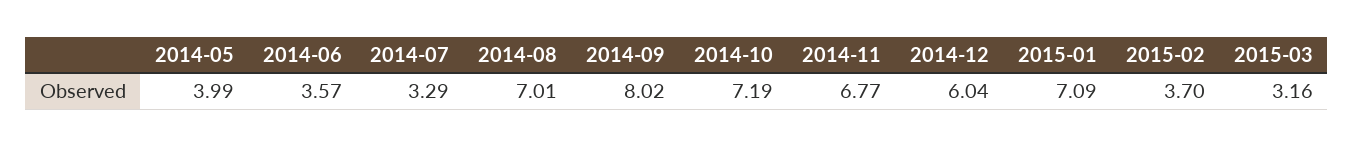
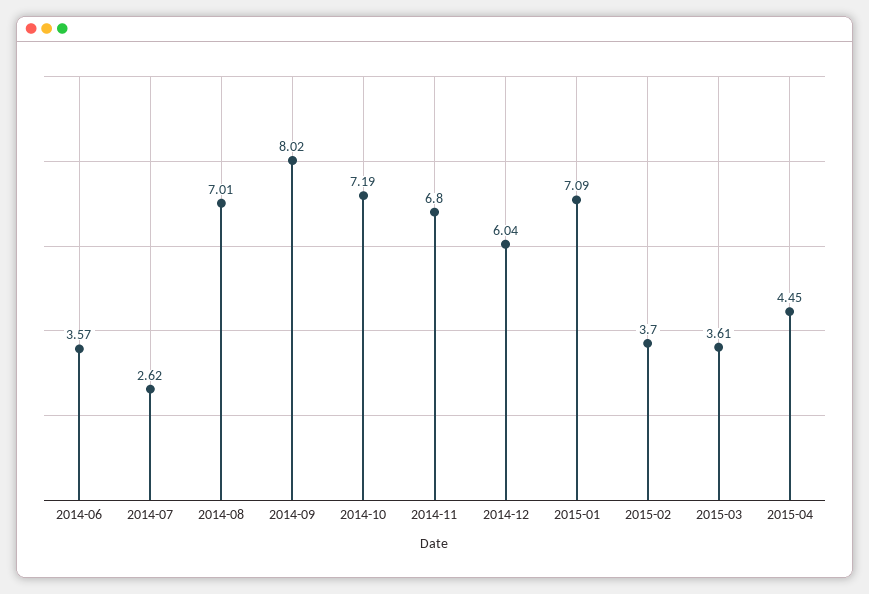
2014-05: 3.99 -> none
2014-07: 3.29 -> 2.62
2014-11: 6.77 -> 6.8
2015-03: 3.16 -> 3.61
2015-04: none -> 4.45

